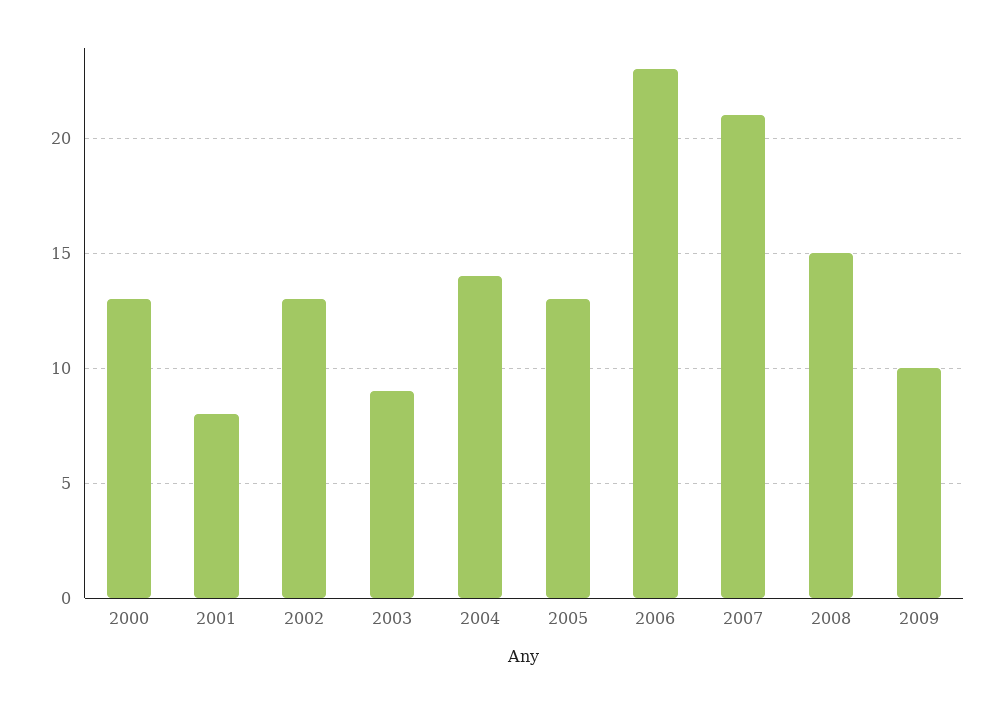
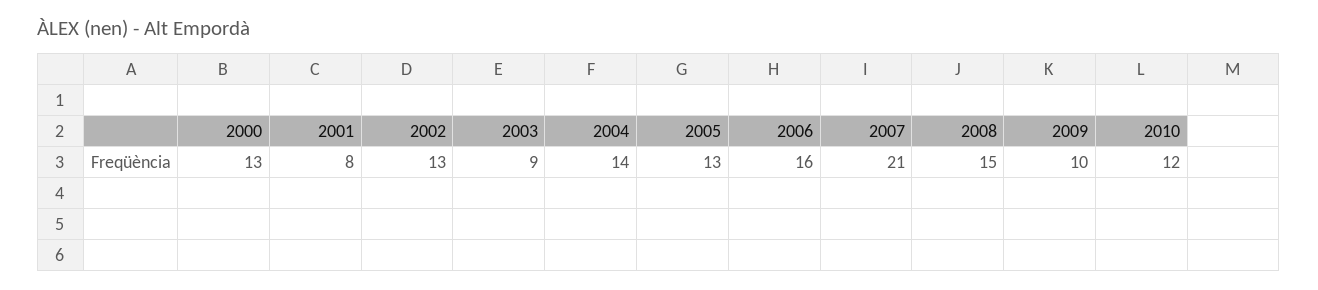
2006: 23 -> 16
2010: none -> 12

